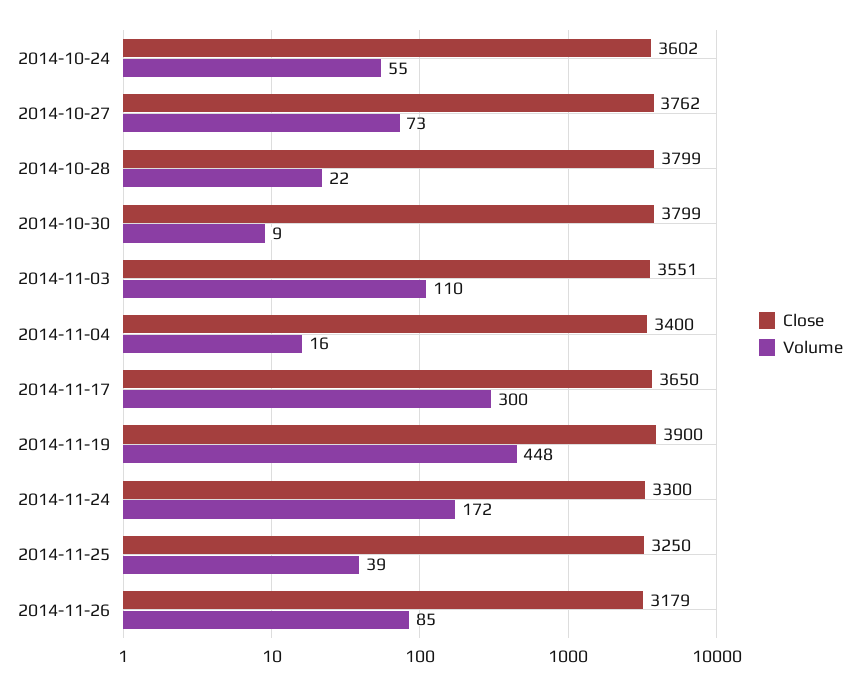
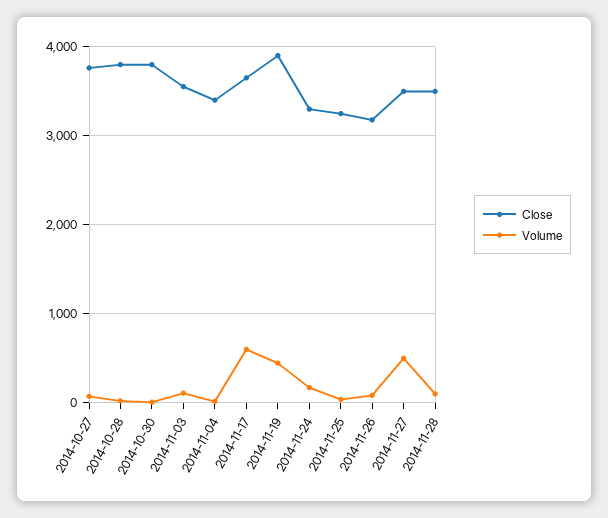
Close, 2014-10-24: 3602 -> none
Volume, 2014-10-24: 55 -> none
Volume, 2014-11-17: 300 -> 600
Close, 2014-11-27: none -> 3500
Volume, 2014-11-27: none -> 500
Close, 2014-11-28: none -> 3500
Volume, 2014-11-28: none -> 100

